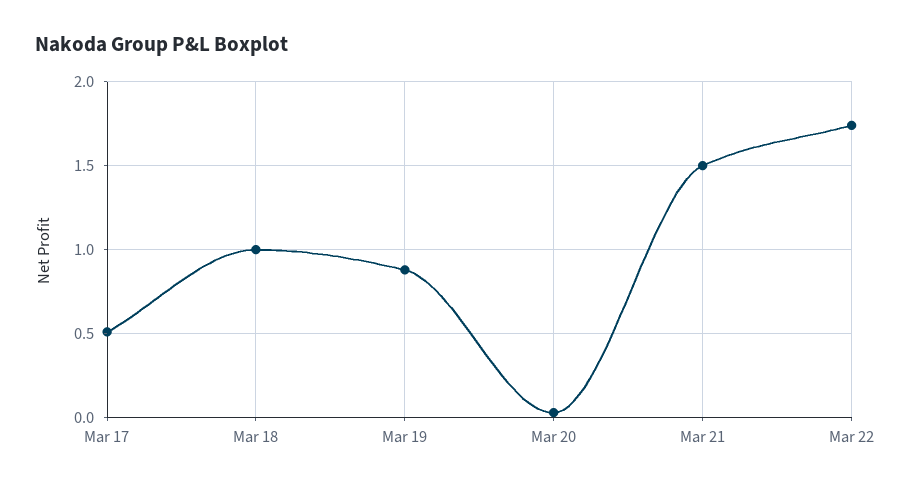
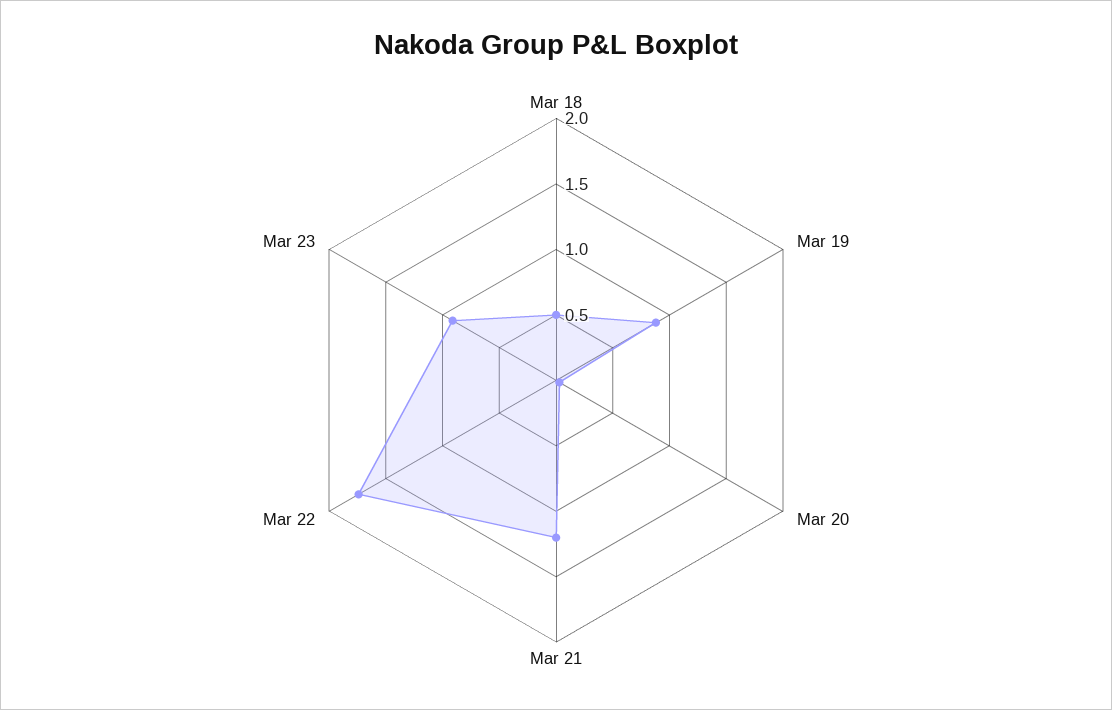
Mar 17: 0.5 -> none
Mar 18: 1 -> 0.5
Mar 21: 1.5 -> 1.2
Mar 23: none -> 0.9

